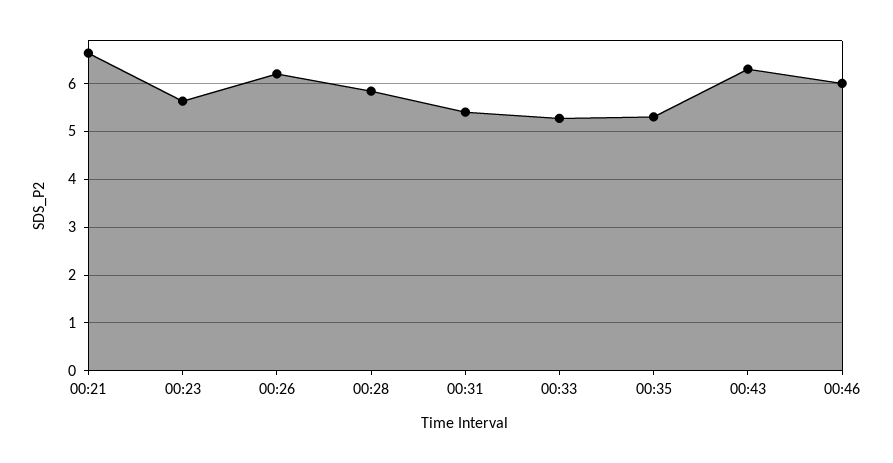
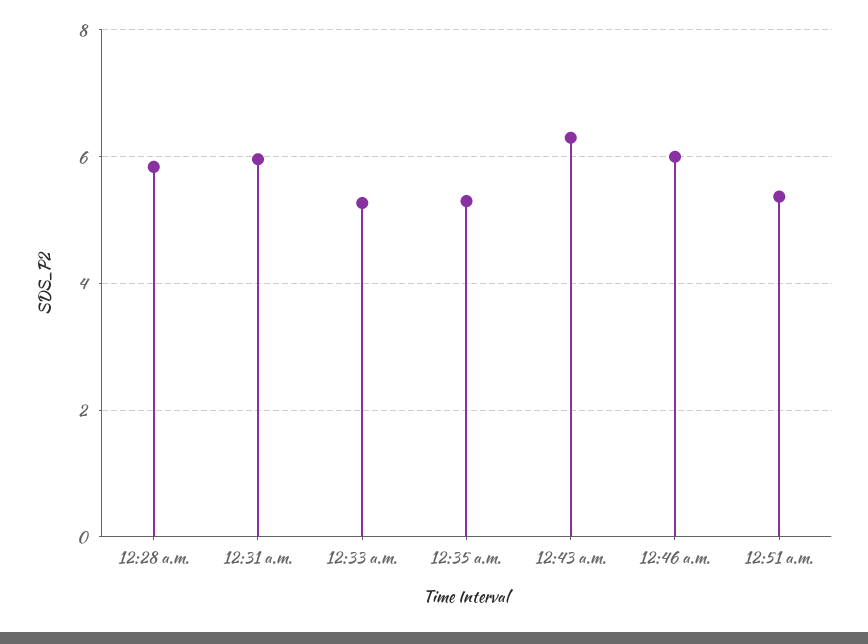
00:21: 6.6 -> none
00:23: 5.6 -> none
00:26: 6.2 -> none
00:31: 5.4 -> 6
12:51 a.m.: none -> 5.4

